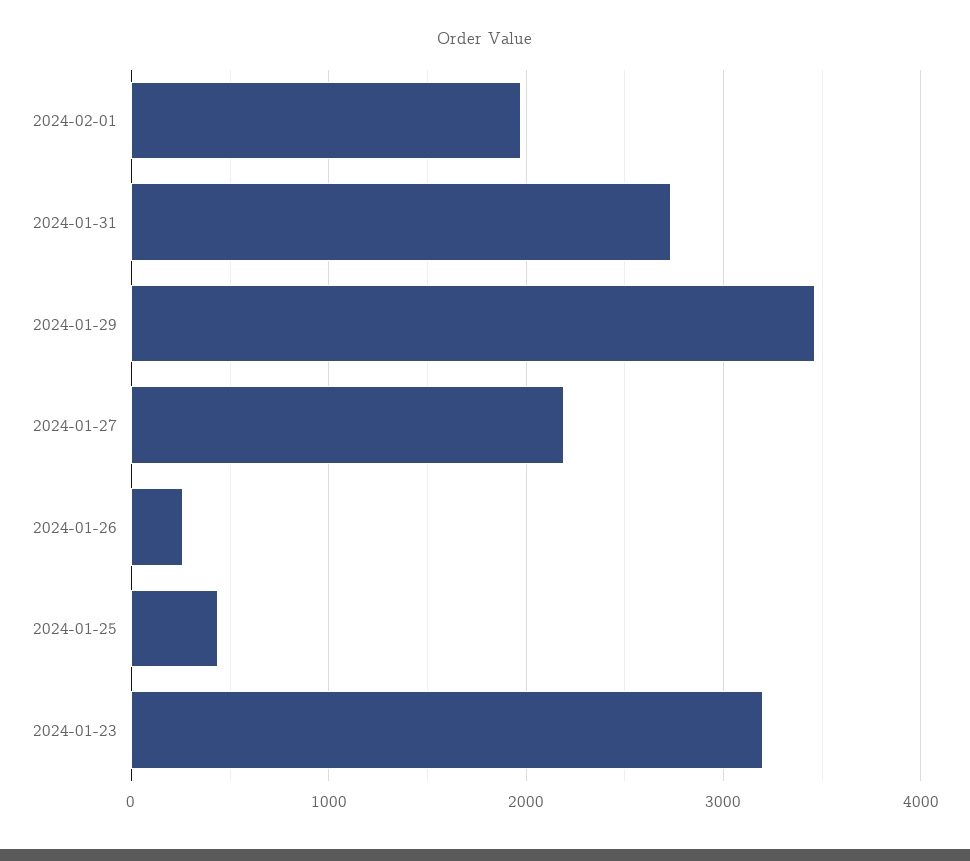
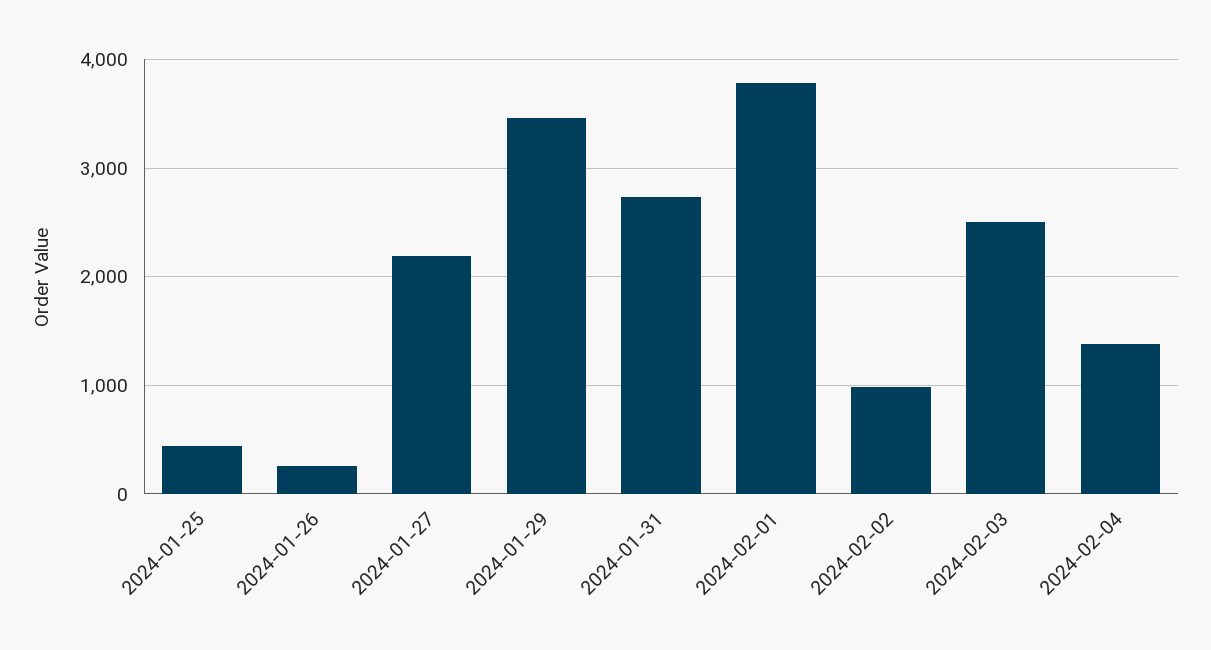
2024-02-01: 2000 -> 3800
2024-01-23: 3200 -> none
2024-02-02: none -> 1000
2024-02-03: none -> 2500
2024-02-04: none -> 1400

